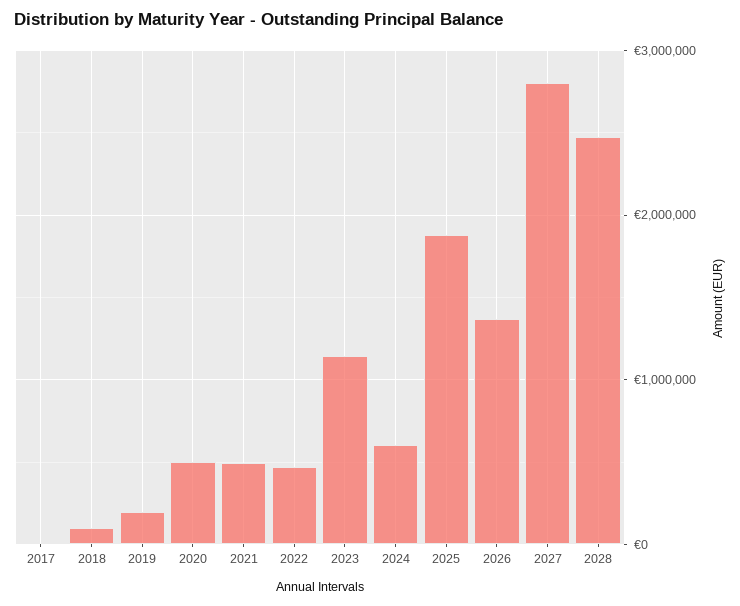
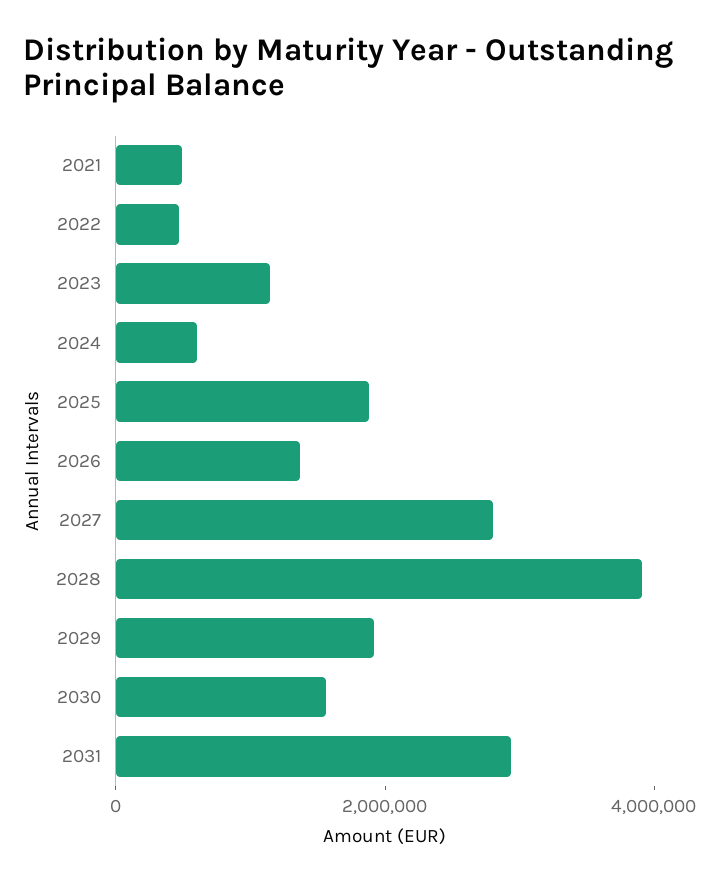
2017: 0 -> none
2018: 100000 -> none
2019: 200000 -> none
2020: 500000 -> none
2028: 2500000 -> 4000000
2029: none -> 2000000
2030: none -> 1500000
2031: none -> 3000000

